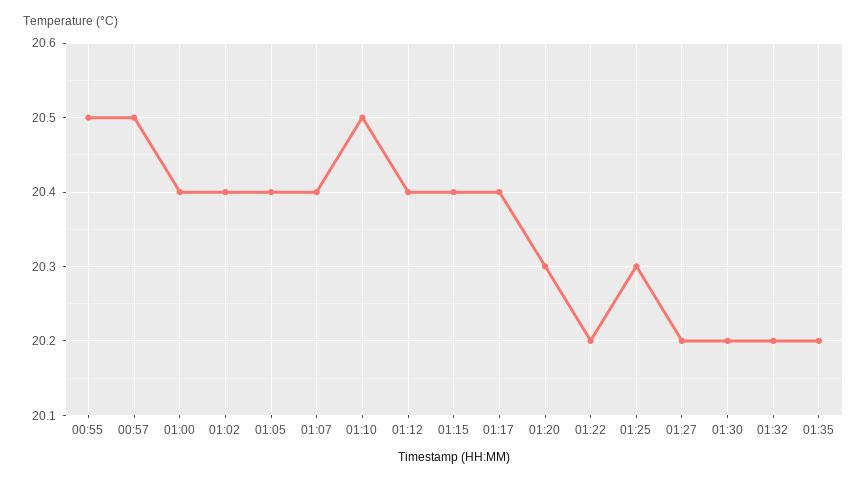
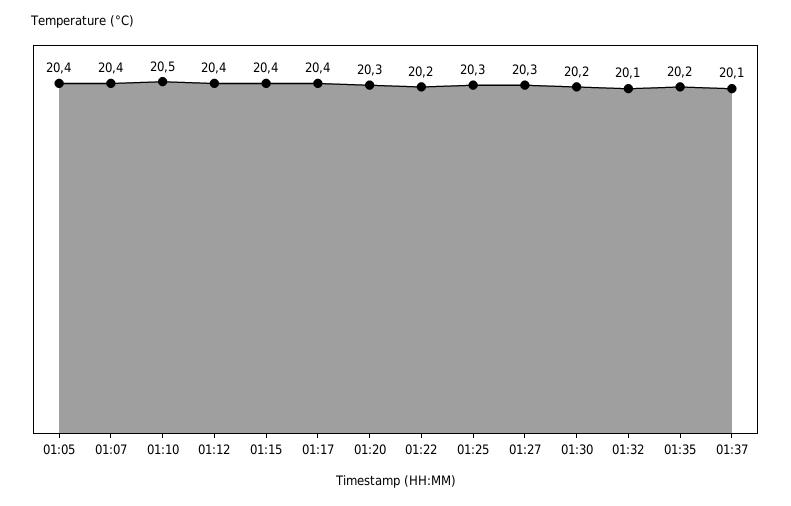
00:55: 20.5 -> none
00:57: 20.5 -> none
01:00: 20.4 -> none
01:02: 20.4 -> none
01:27: 20.2 -> 20.3
01:32: 20.2 -> 20.1
01:37: none -> 20.1

